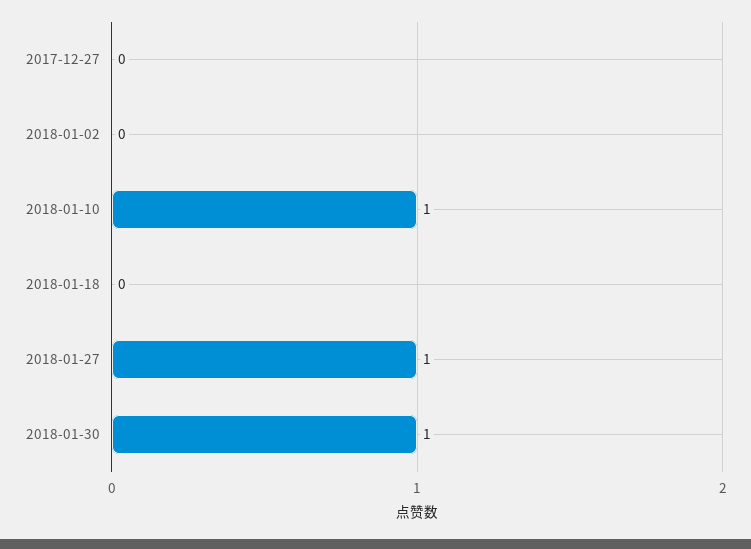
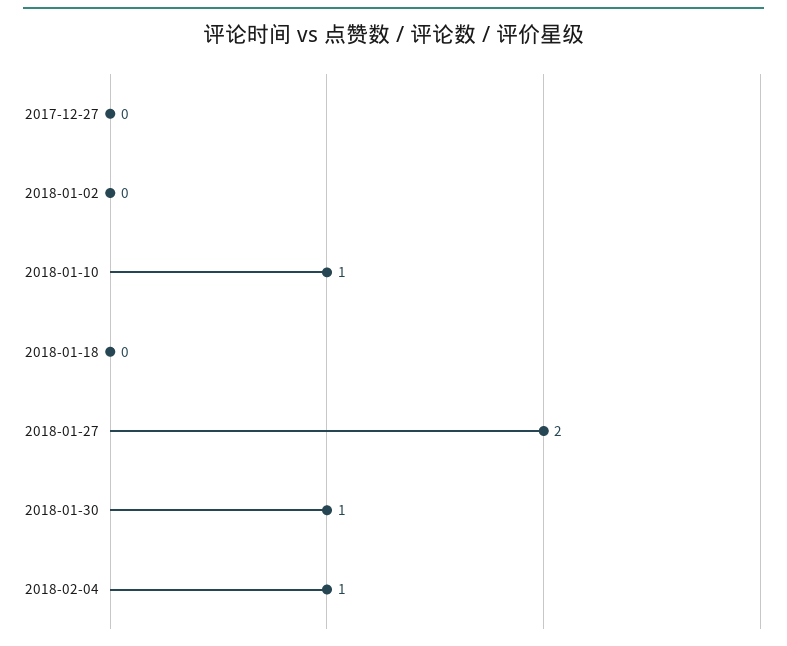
2018-01-27: 1 -> 2
2018-02-04: none -> 1

